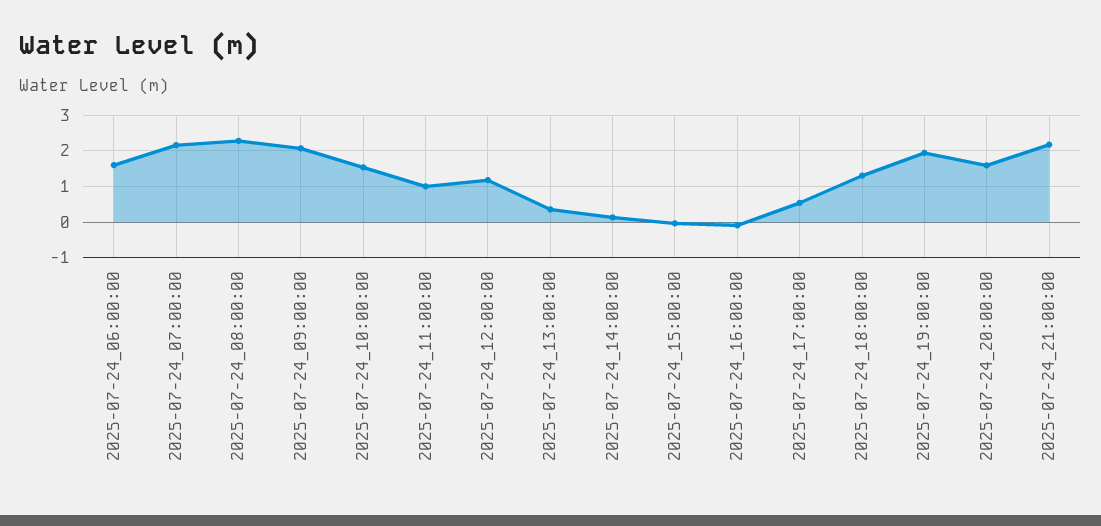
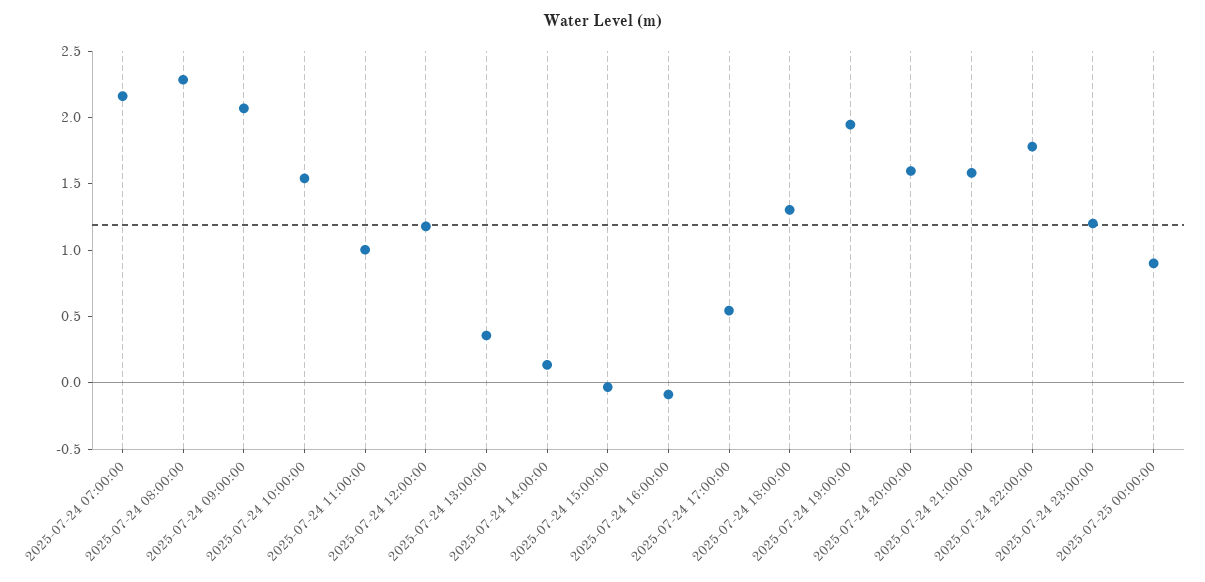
2025-07-24_06:00:00: 1.6 -> none
2025-07-24_21:00:00: 2.2 -> 1.6
2025-07-24 22:00:00: none -> 1.8
2025-07-24 23:00:00: none -> 1.2
2025-07-25 00:00:00: none -> 0.9

